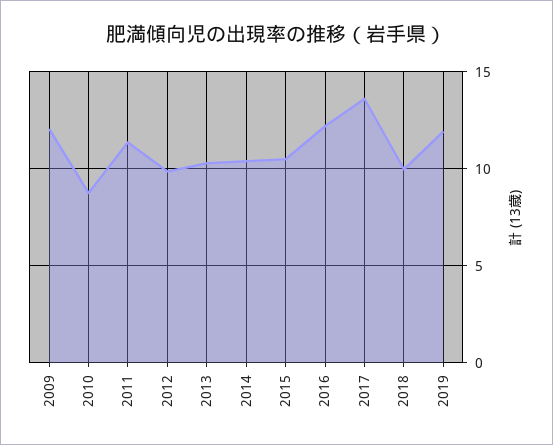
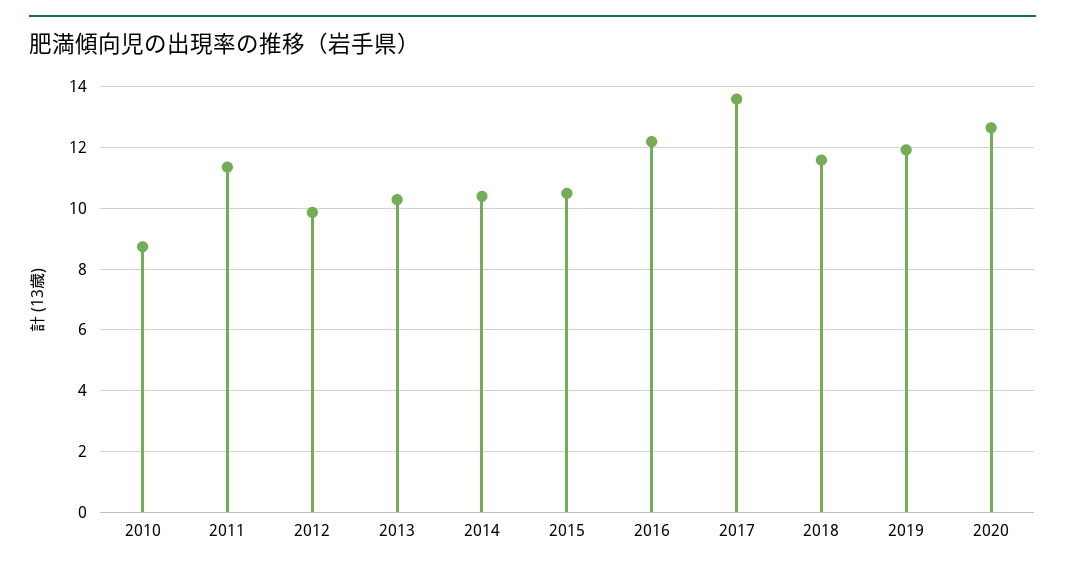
2009: 12 -> none
2018: 10 -> 11.6
2020: none -> 12.6

